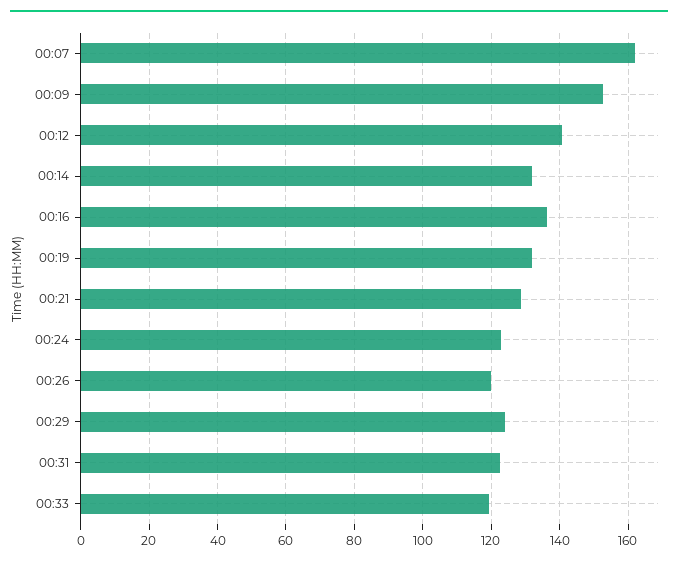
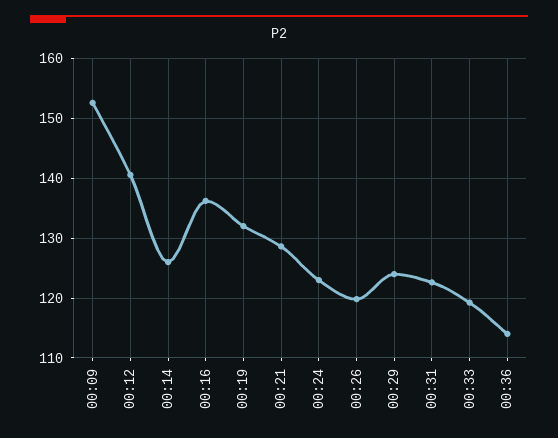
00:07: 162 -> none
00:14: 132 -> 126
00:36: none -> 114

